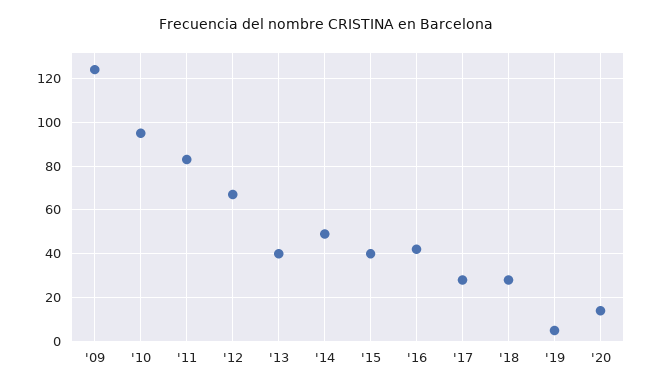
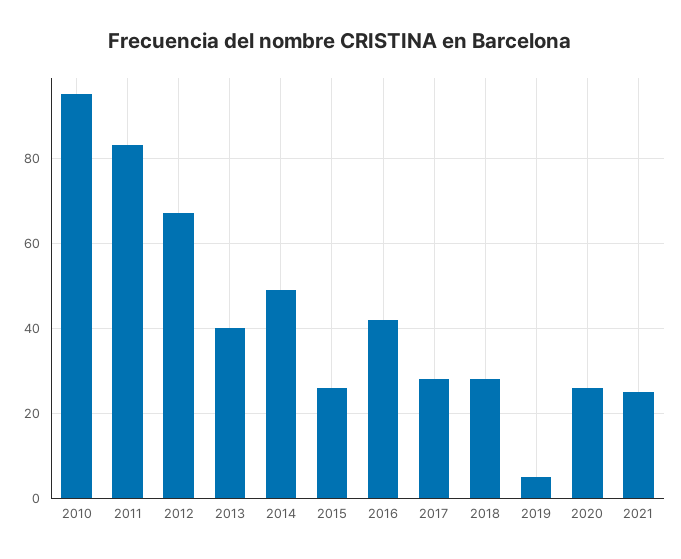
'09: 125 -> none
'15: 40 -> 25
'20: 15 -> 25
2021: none -> 25

